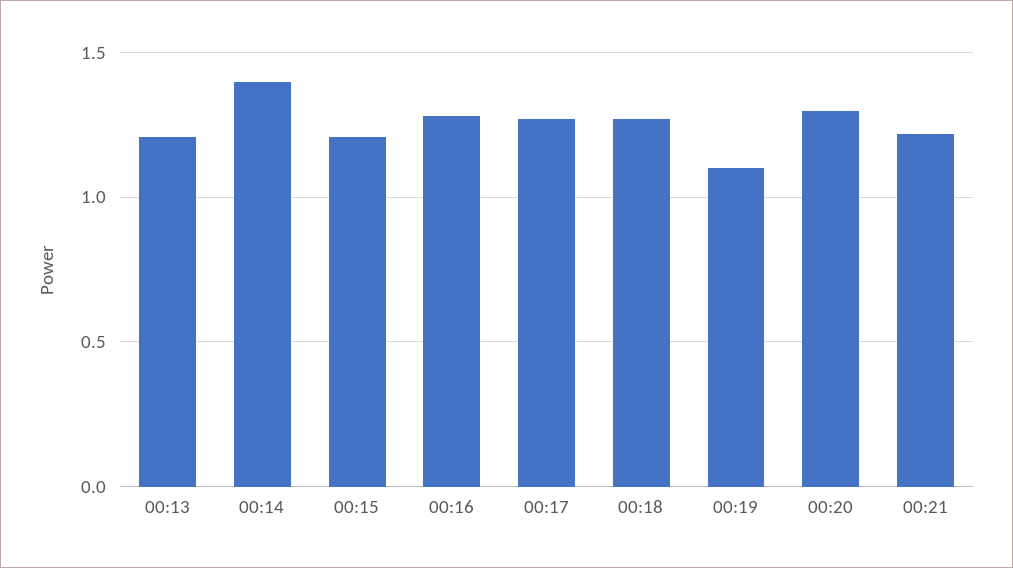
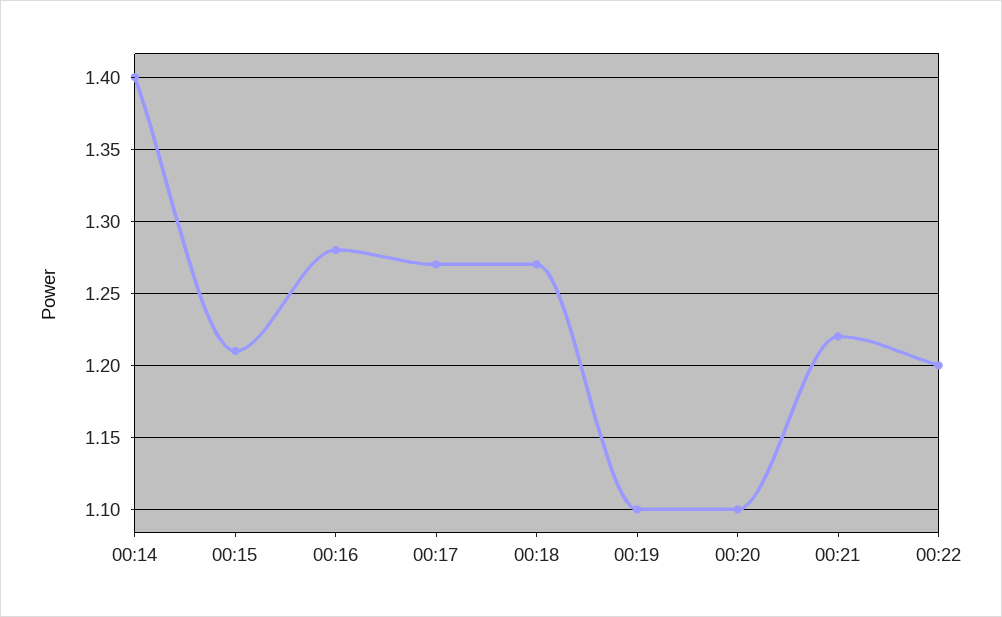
00:13: 1.2 -> none
00:20: 1.3 -> 1.1
00:22: none -> 1.2

